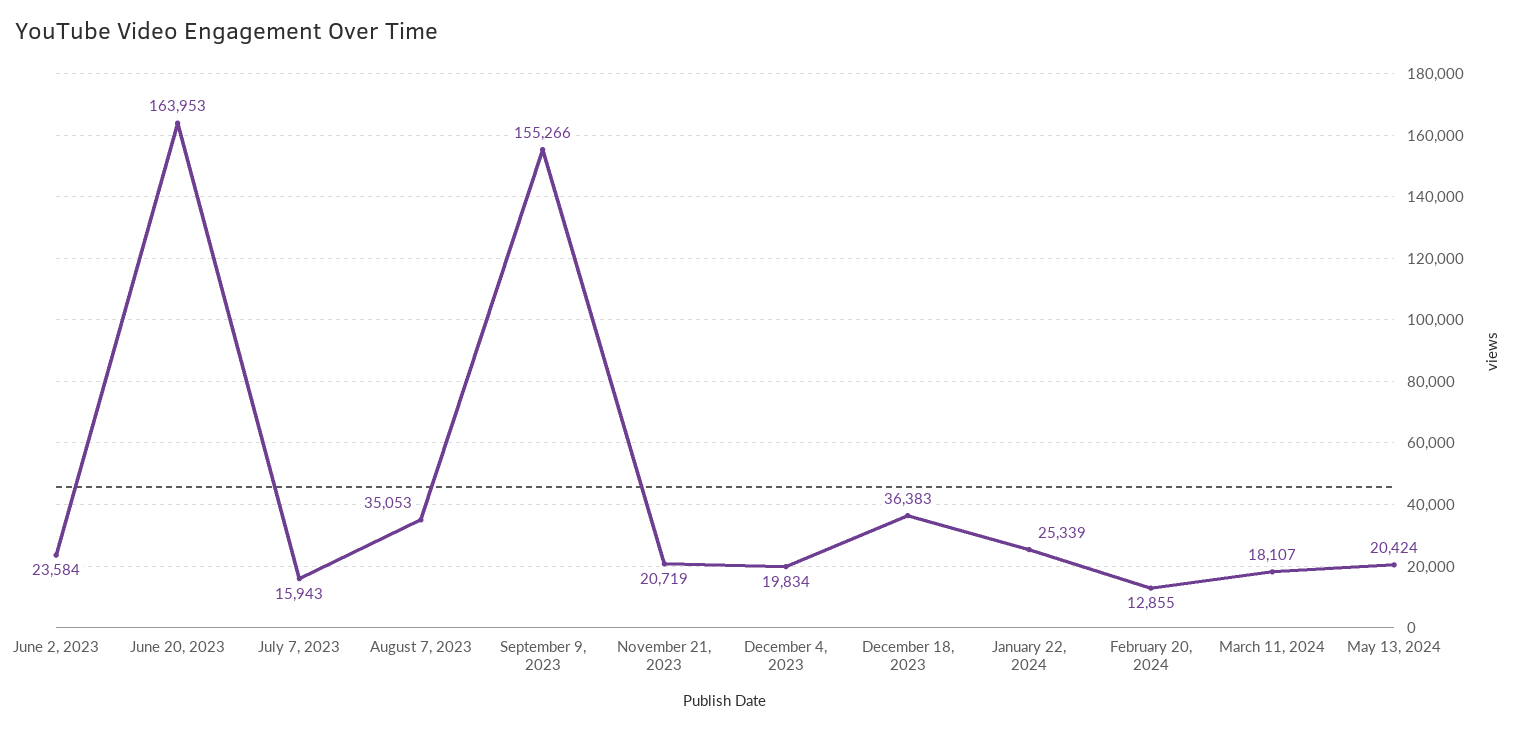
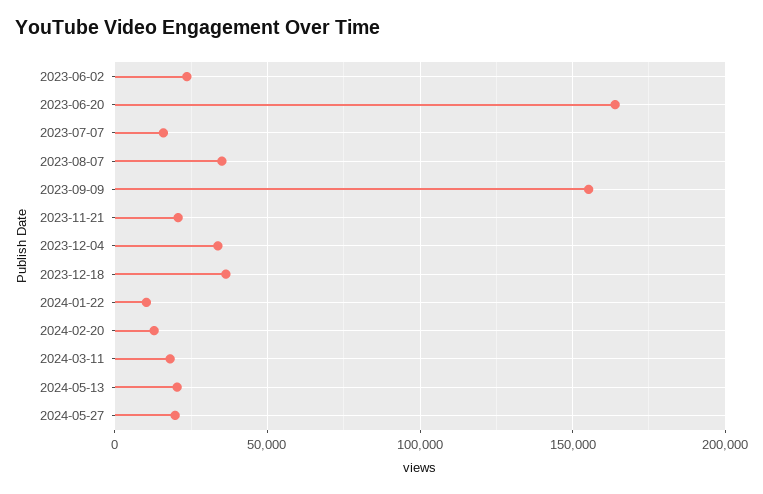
December 4, 2023: 19834 -> 35000
January 22, 2024: 25339 -> 10000
2024-05-27: none -> 20000

